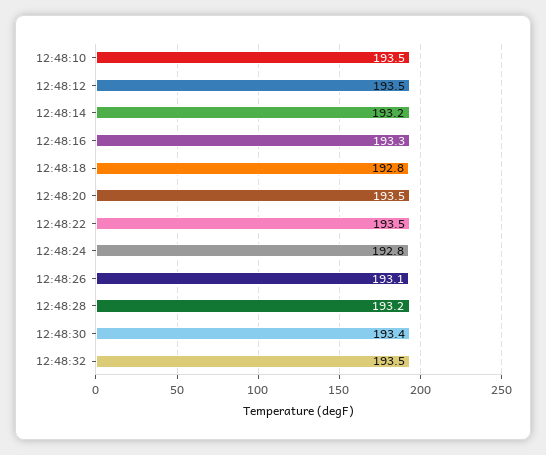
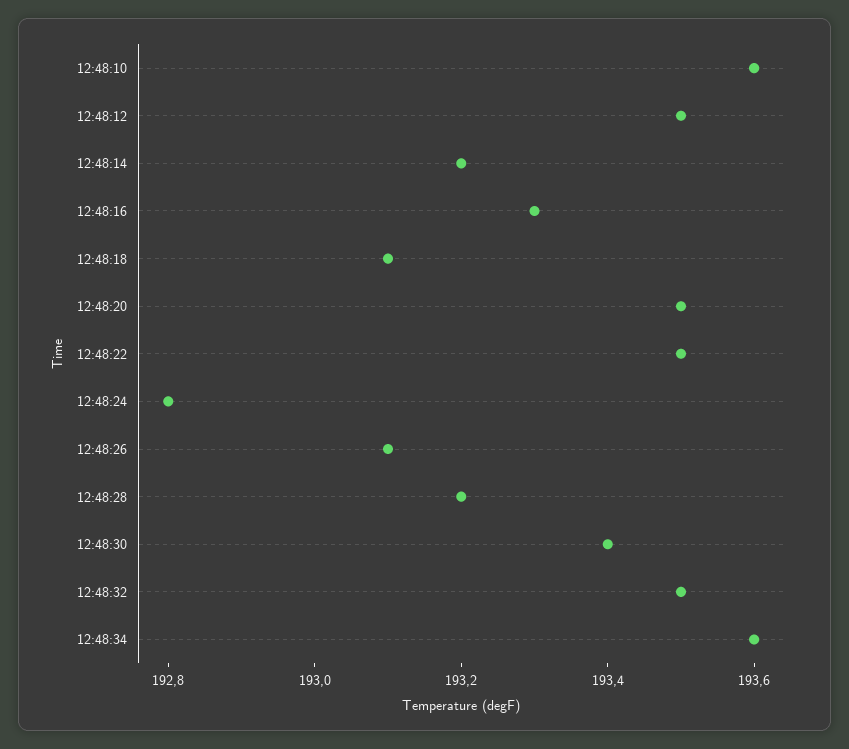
12:48:10: 193.5 -> 193.6
12:48:18: 192.8 -> 193.1
12:48:34: none -> 193.6

